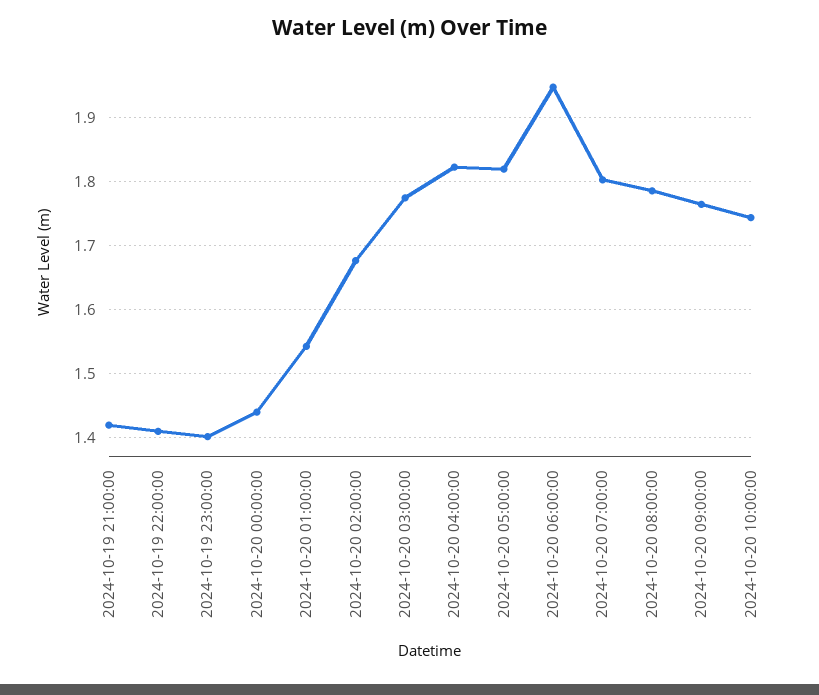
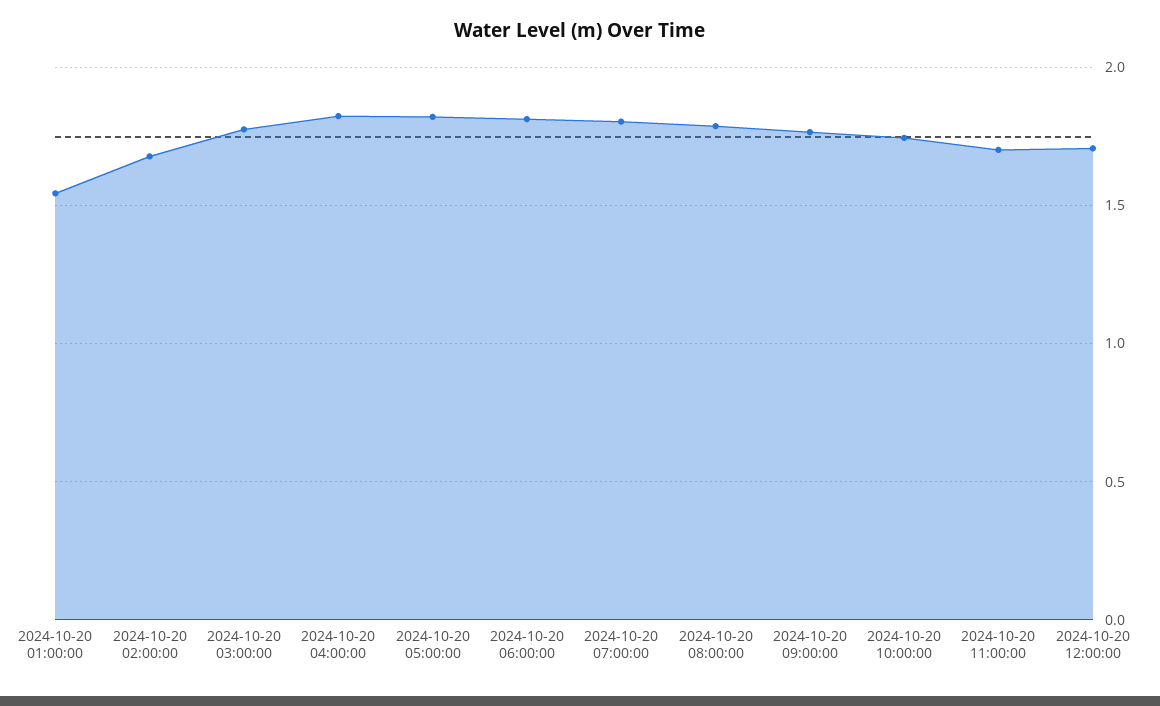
2024-10-19 21:00:00: 1.42 -> none
2024-10-19 22:00:00: 1.41 -> none
2024-10-19 23:00:00: 1.4 -> none
2024-10-20 00:00:00: 1.44 -> none
2024-10-20 06:00:00: 1.95 -> 1.8
2024-10-20 11:00:00: none -> 1.7
2024-10-20 12:00:00: none -> 1.7

